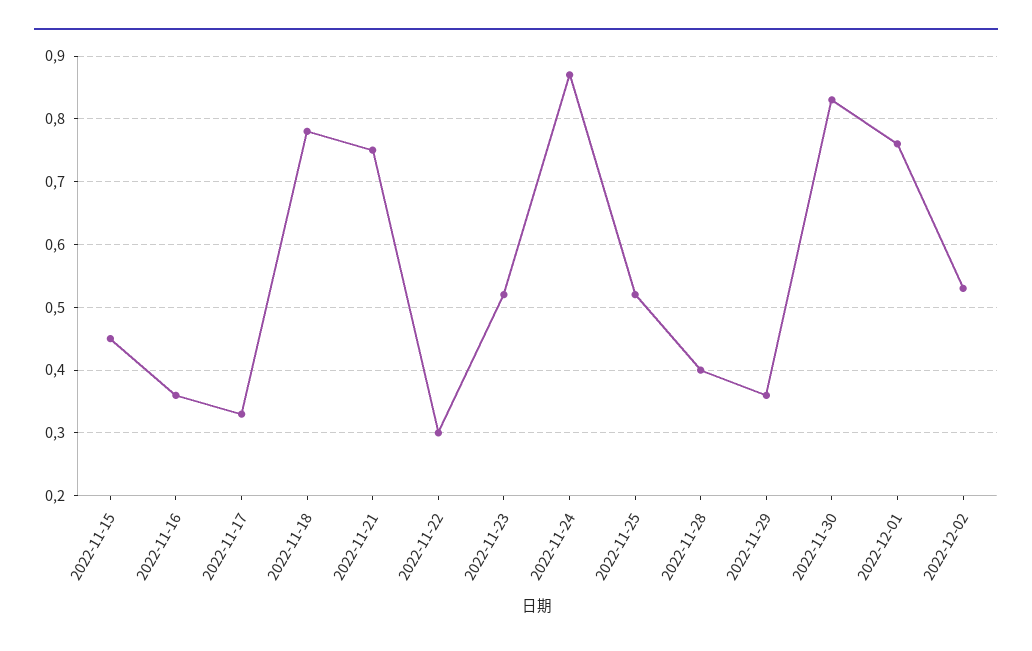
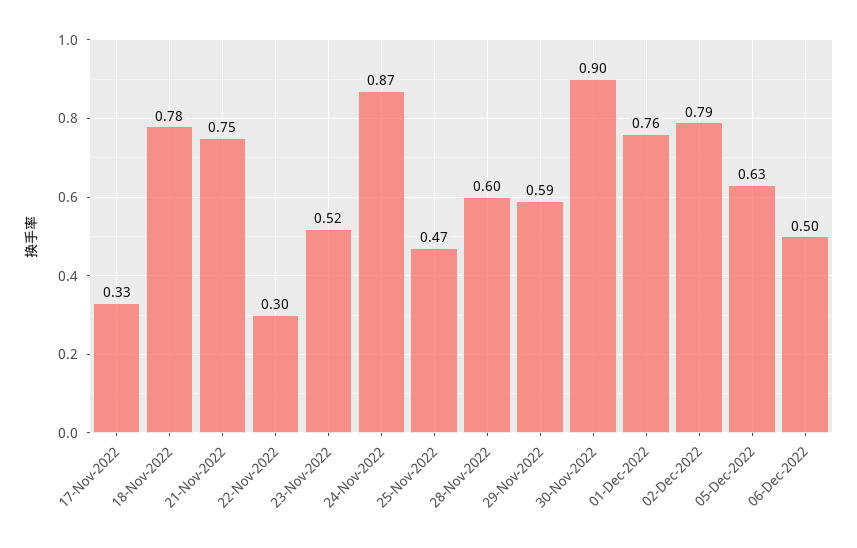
2022-11-15: 0.45 -> none
2022-11-16: 0.36 -> none
2022-11-25: 0.52 -> 0.47
2022-11-28: 0.4 -> 0.6
2022-11-29: 0.36 -> 0.59
2022-11-30: 0.83 -> 0.9
2022-12-02: 0.53 -> 0.79
05-Dec-2022: none -> 0.63
06-Dec-2022: none -> 0.5

